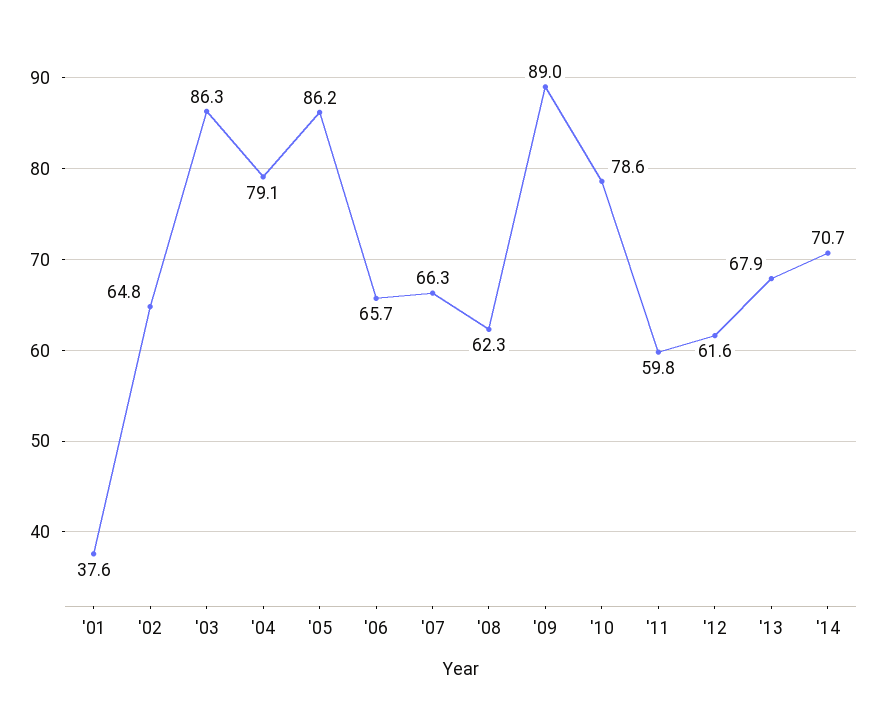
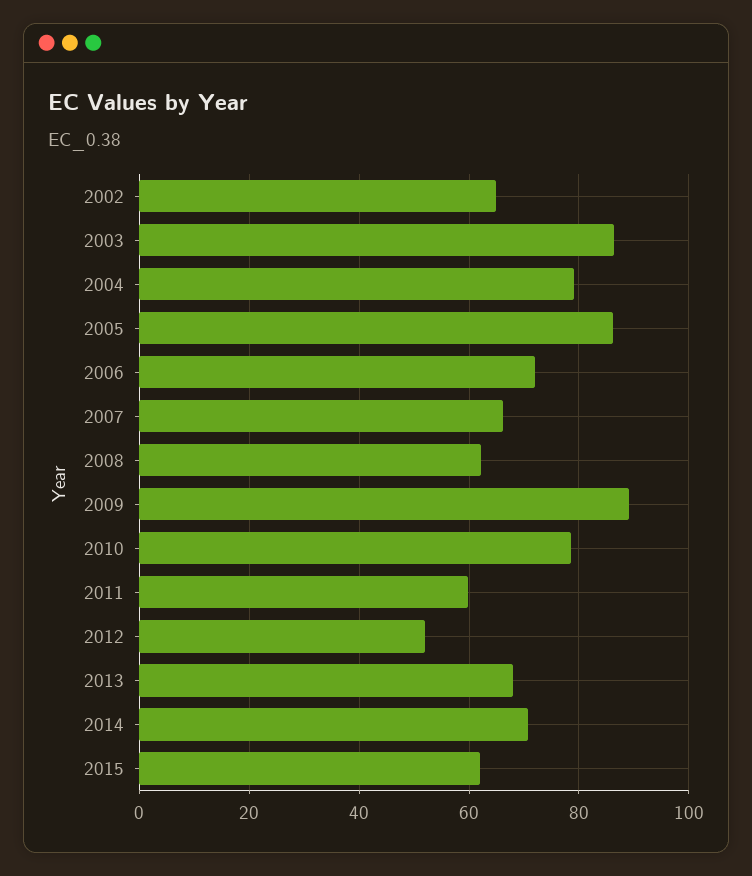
'01: 37.6 -> none
'06: 65.7 -> 72
'12: 61.6 -> 52
2015: none -> 62

